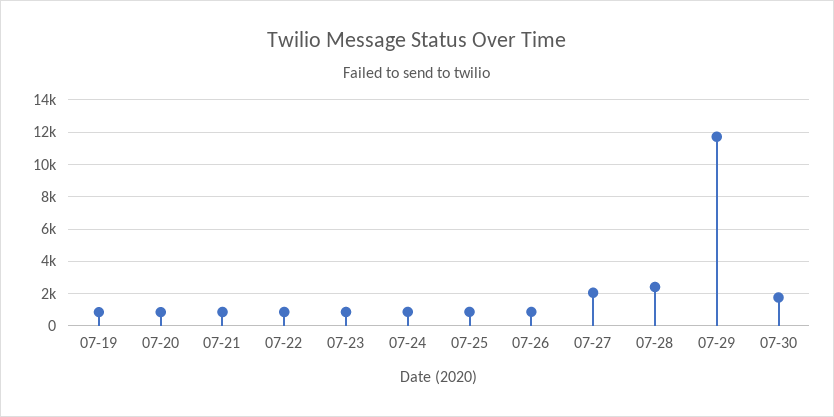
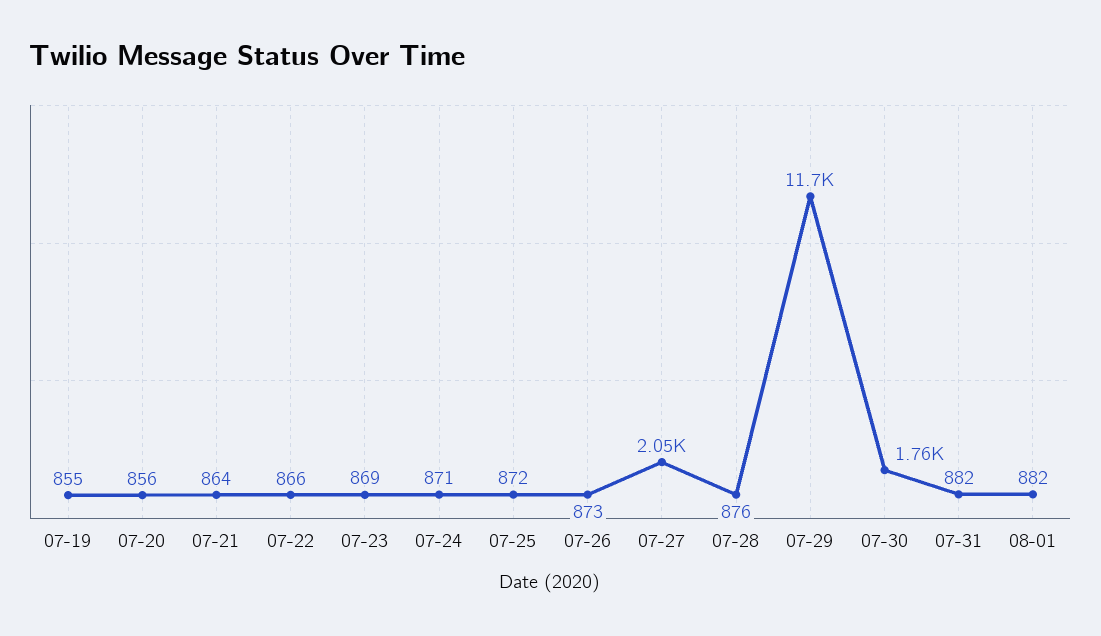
07-28: 2500 -> 876
07-31: none -> 882
08-01: none -> 882

